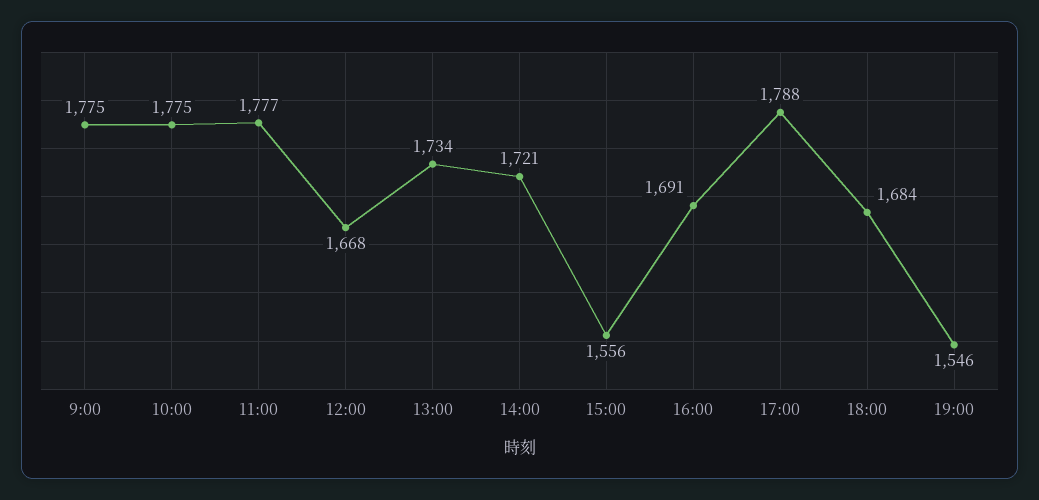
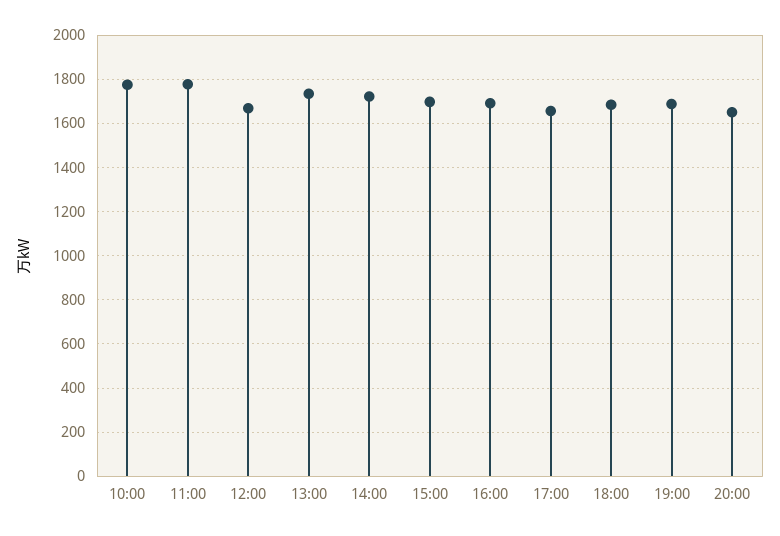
9:00: 1775 -> none
15:00: 1556 -> 1700
17:00: 1788 -> 1650
19:00: 1546 -> 1700
20:00: none -> 1650

